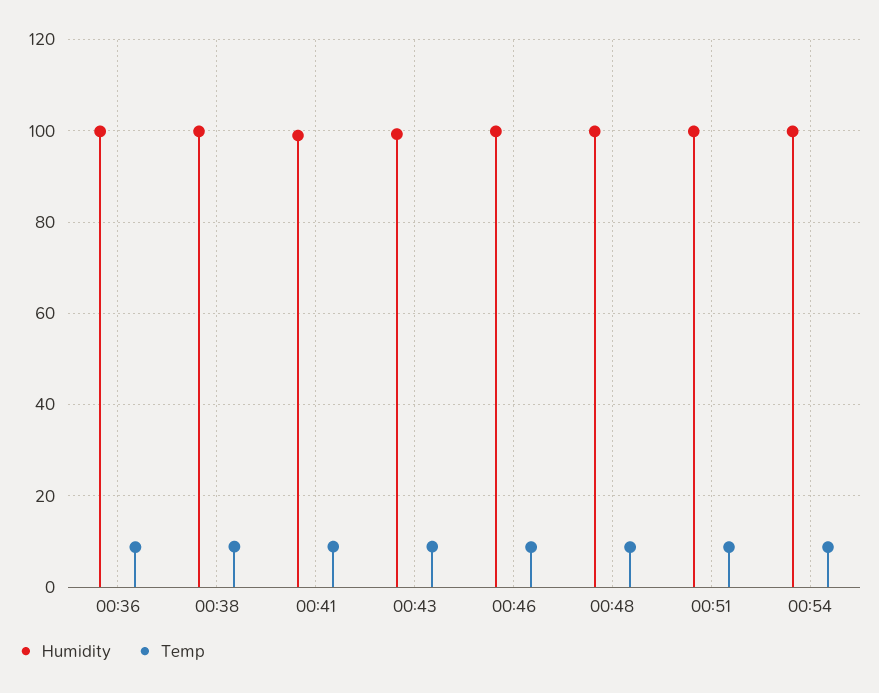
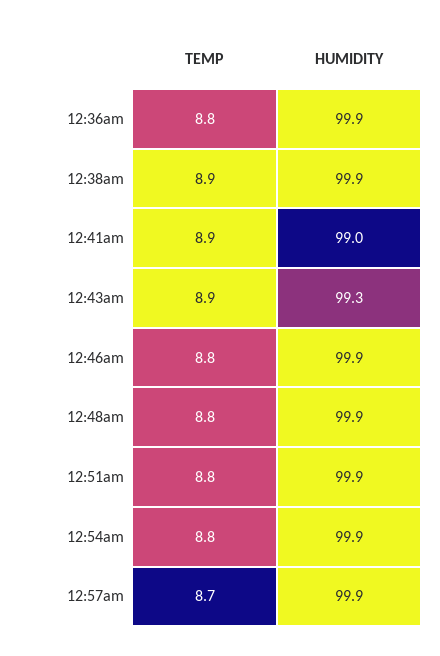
Temp, 12:57am: none -> 8.7
Humidity, 12:57am: none -> 99.9

